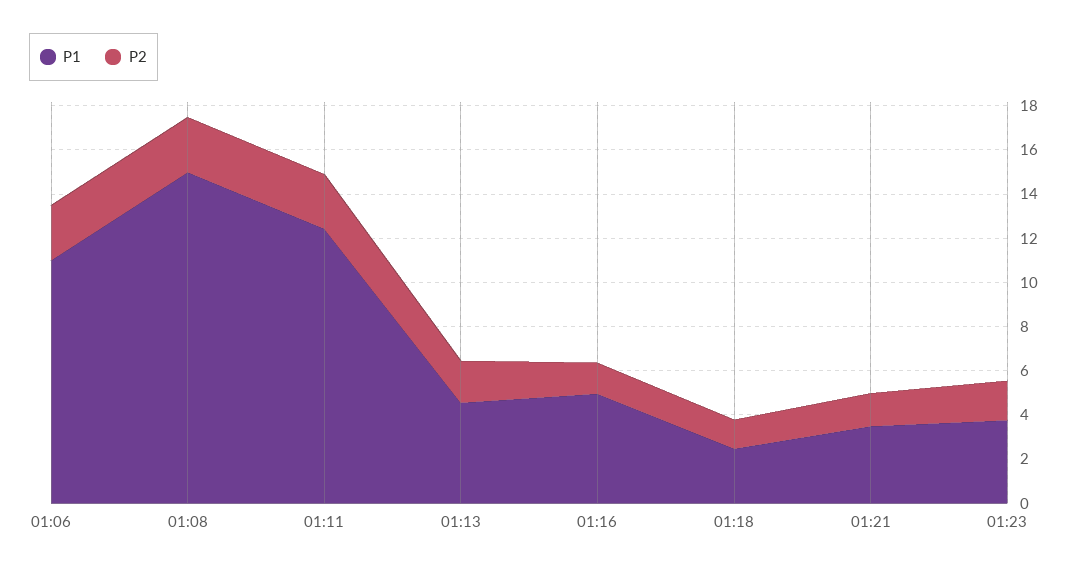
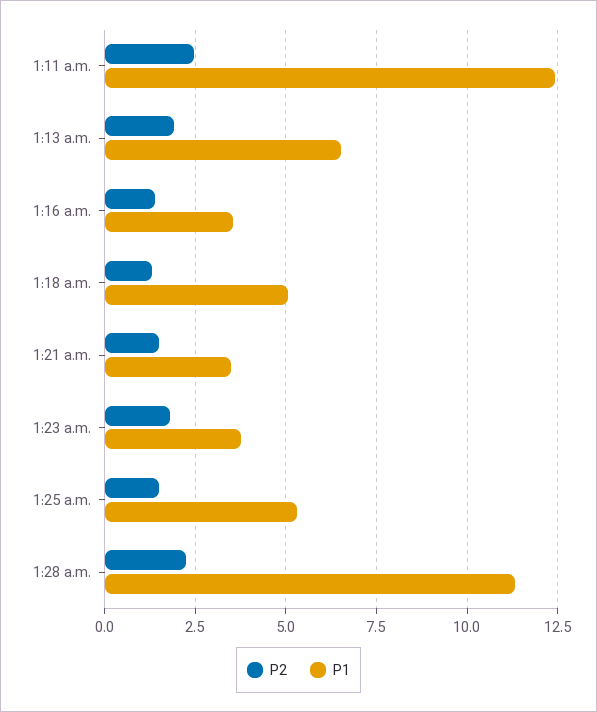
P1, 01:06: 11 -> none
P2, 01:06: 2.5 -> none
P1, 01:08: 15 -> none
P2, 01:08: 2.5 -> none
P1, 01:13: 4.5 -> 6.5
P1, 01:16: 5 -> 3.5
P1, 01:18: 2.5 -> 5
P2, 1:25 a.m.: none -> 1.5
P1, 1:25 a.m.: none -> 5.25
P2, 1:28 a.m.: none -> 2.25
P1, 1:28 a.m.: none -> 11.25

